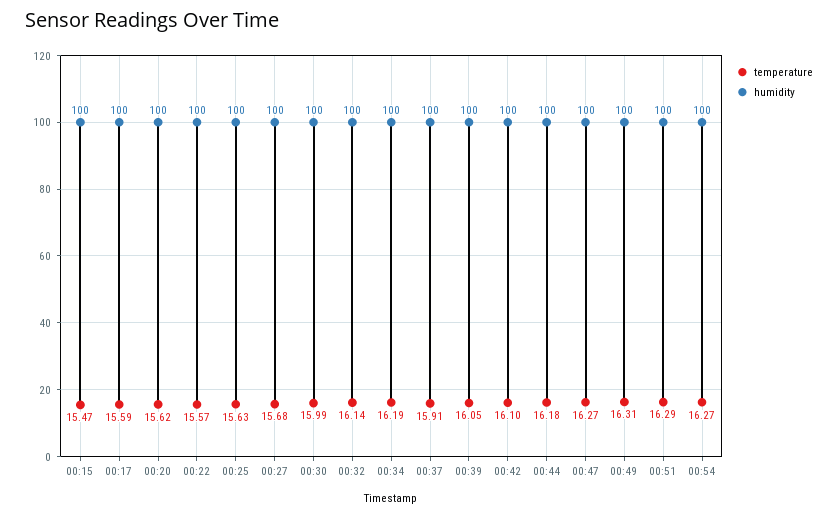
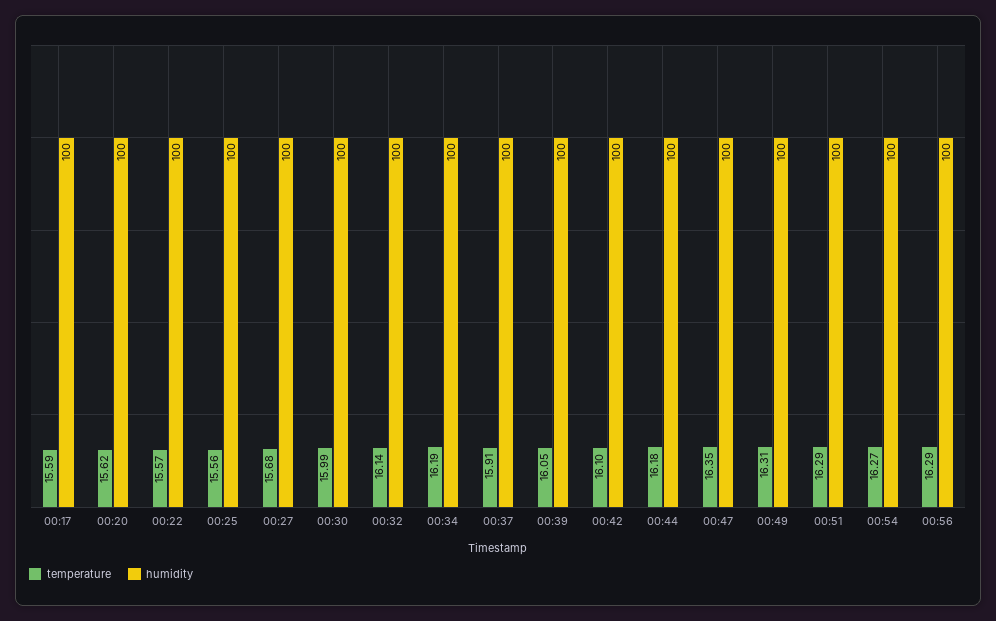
temperature, 00:15: 15.47 -> none
humidity, 00:15: 100 -> none
temperature, 00:25: 15.63 -> 15.56
temperature, 00:47: 16.27 -> 16.35
temperature, 00:56: none -> 16.29
humidity, 00:56: none -> 100

